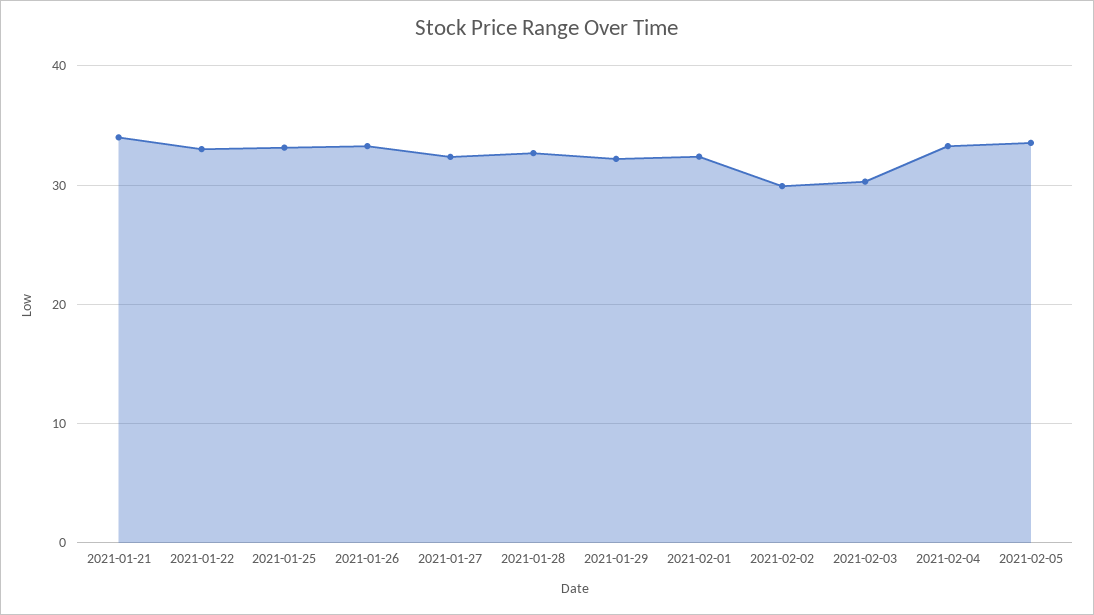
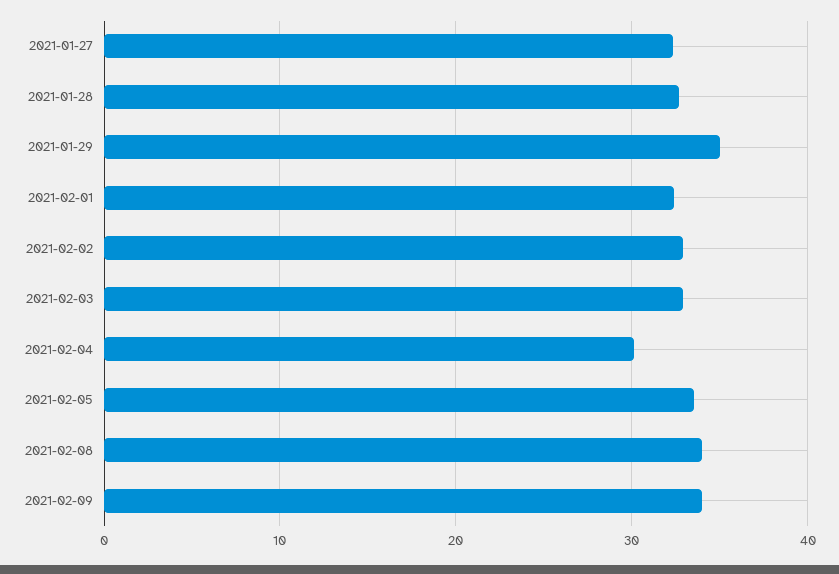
2021-01-21: 34 -> none
2021-01-22: 33 -> none
2021-01-25: 33 -> none
2021-01-26: 33 -> none
2021-01-29: 32 -> 35
2021-02-02: 30 -> 33
2021-02-03: 30 -> 33
2021-02-04: 33 -> 30
2021-02-08: none -> 34
2021-02-09: none -> 34

